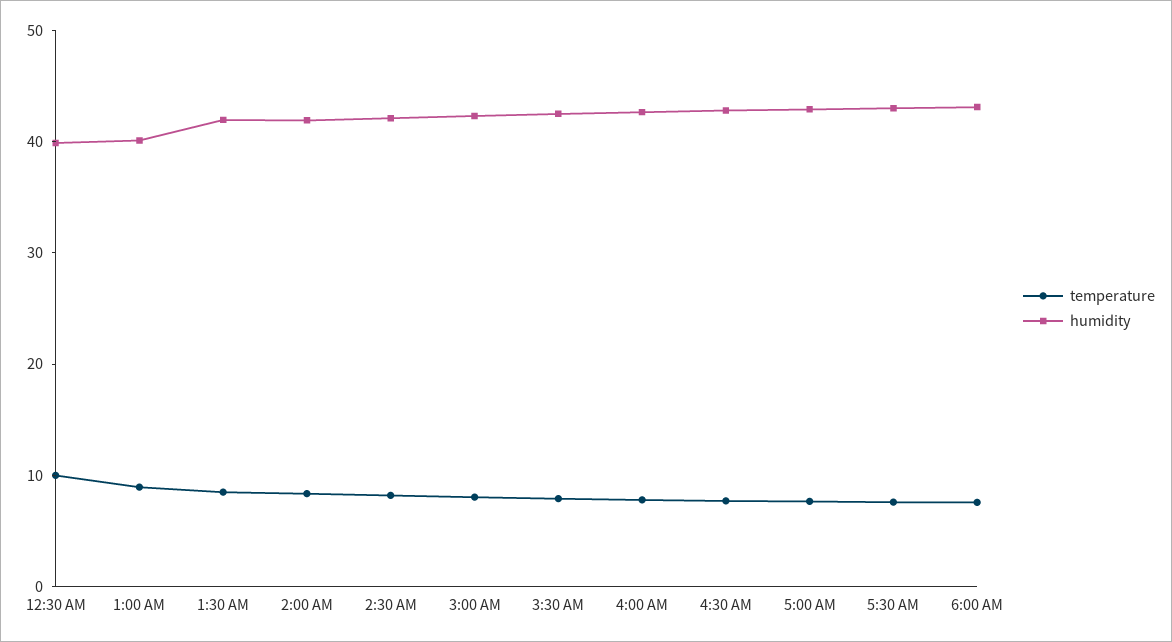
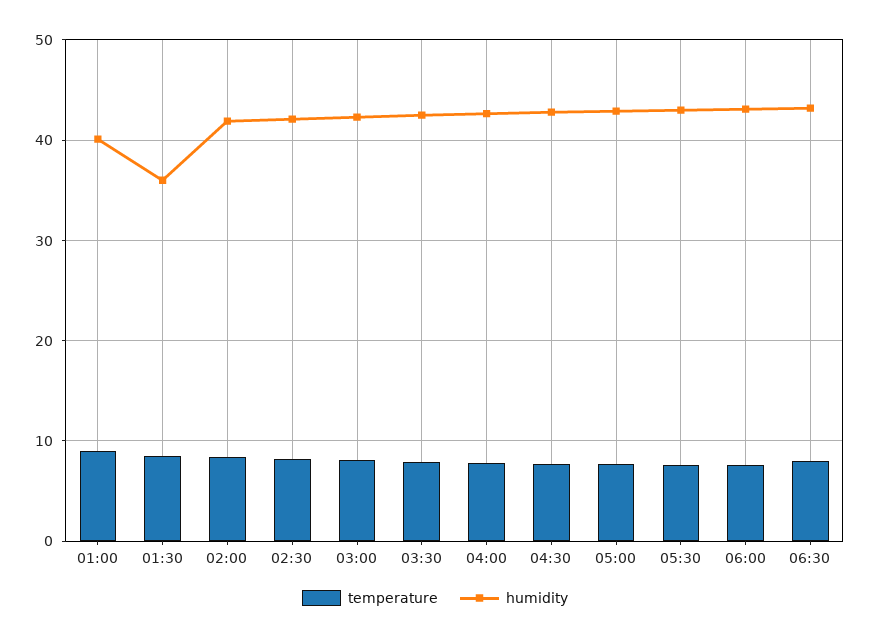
temperature, 12:30 AM: 10 -> none
humidity, 12:30 AM: 40 -> none
humidity, 1:30 AM: 42 -> 36
temperature, 06:30: none -> 8
humidity, 06:30: none -> 43

